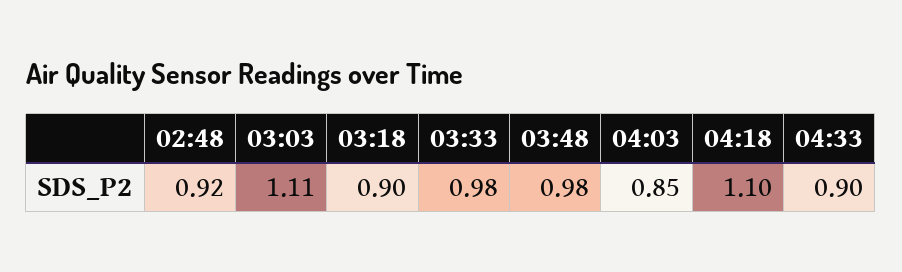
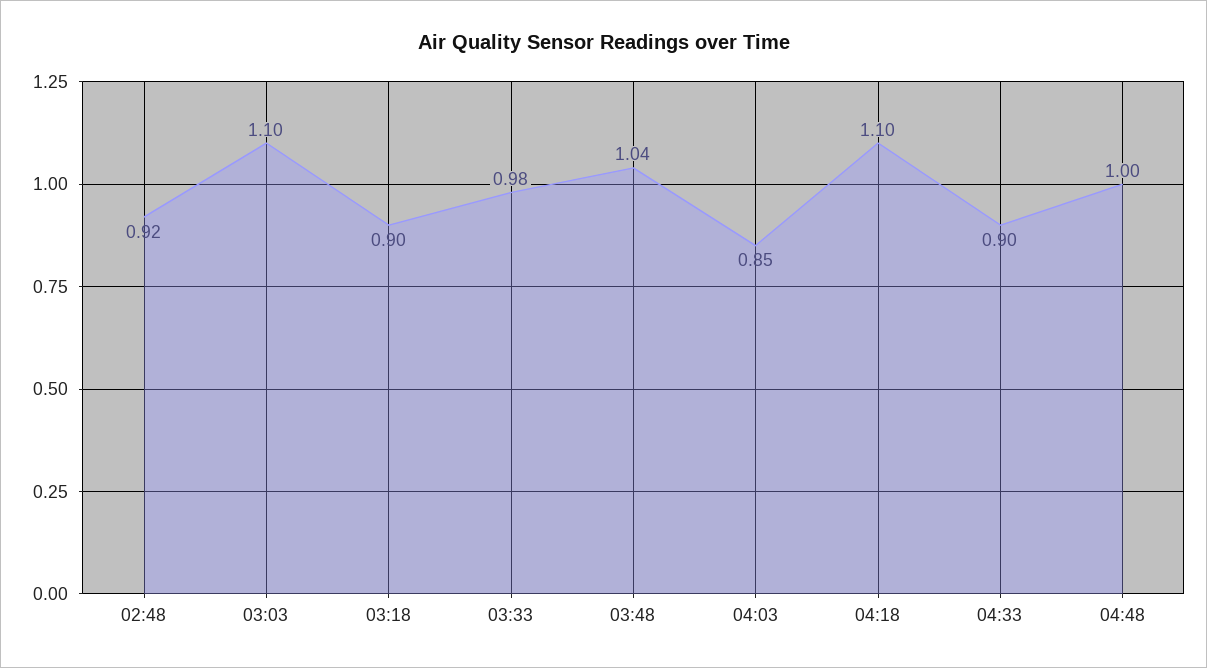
03:03: 1.11 -> 1.1
03:48: 0.98 -> 1.04
04:48: none -> 1

